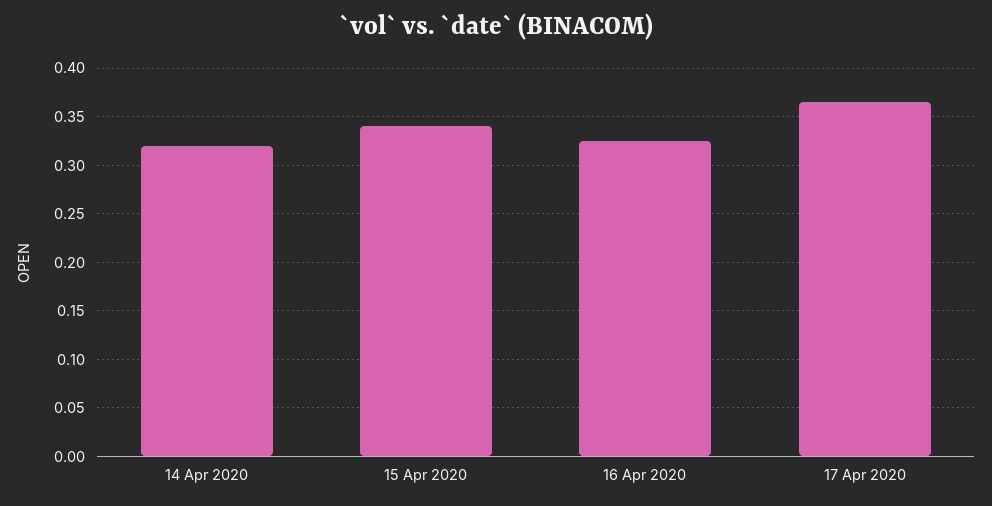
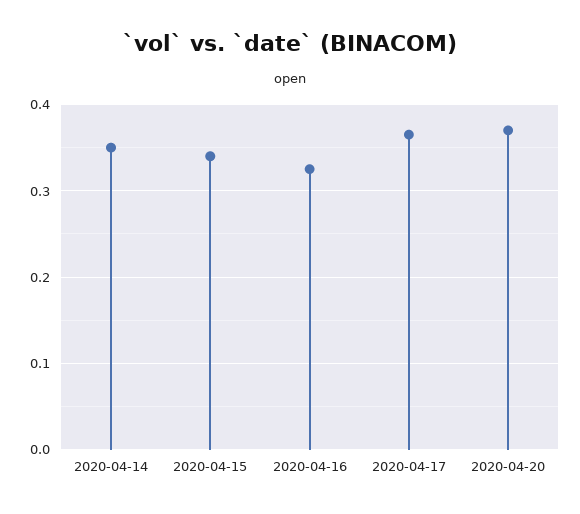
14 Apr 2020: 0.32 -> 0.35
2020-04-20: none -> 0.37

